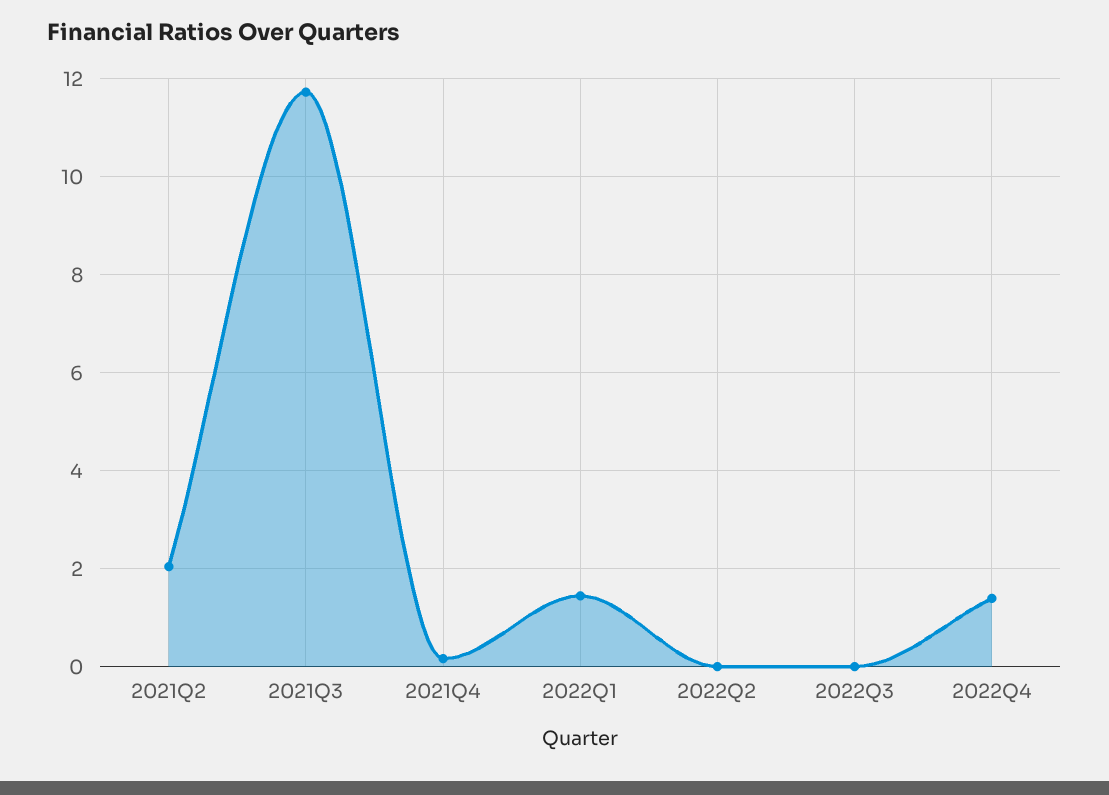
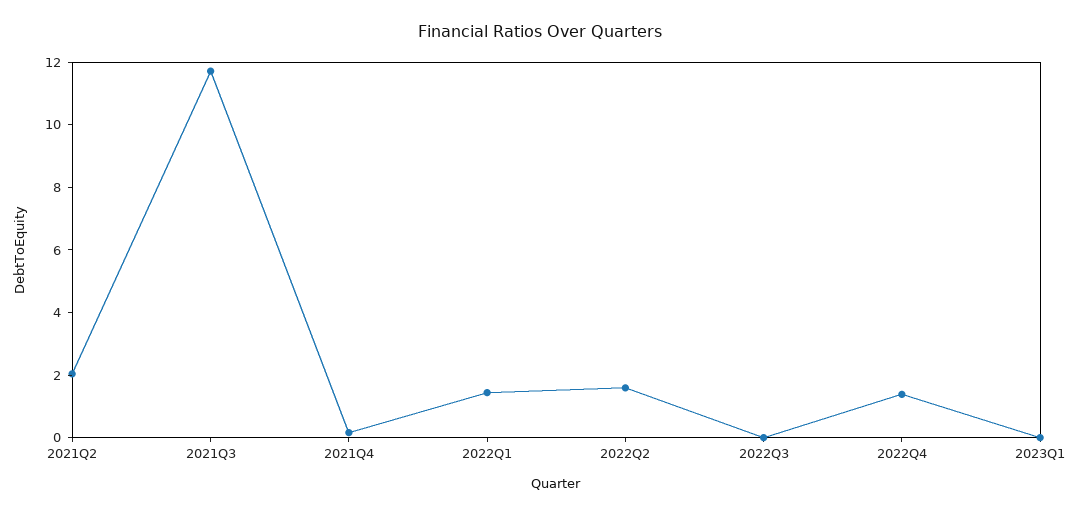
2022Q2: 0 -> 1.5
2023Q1: none -> 0

